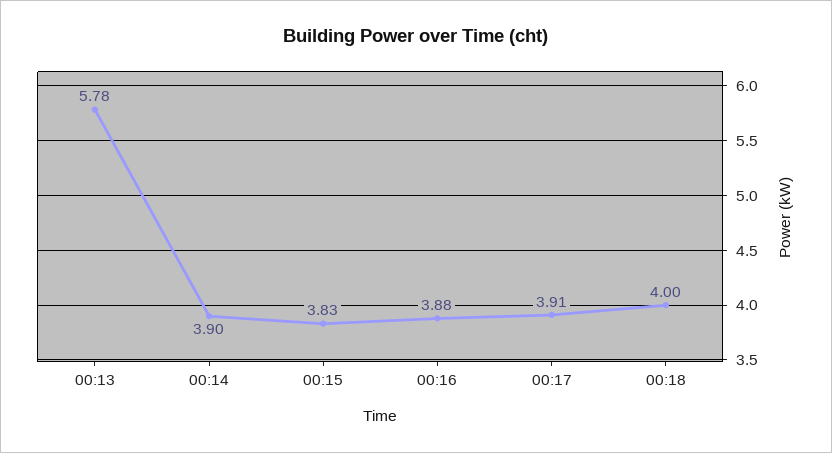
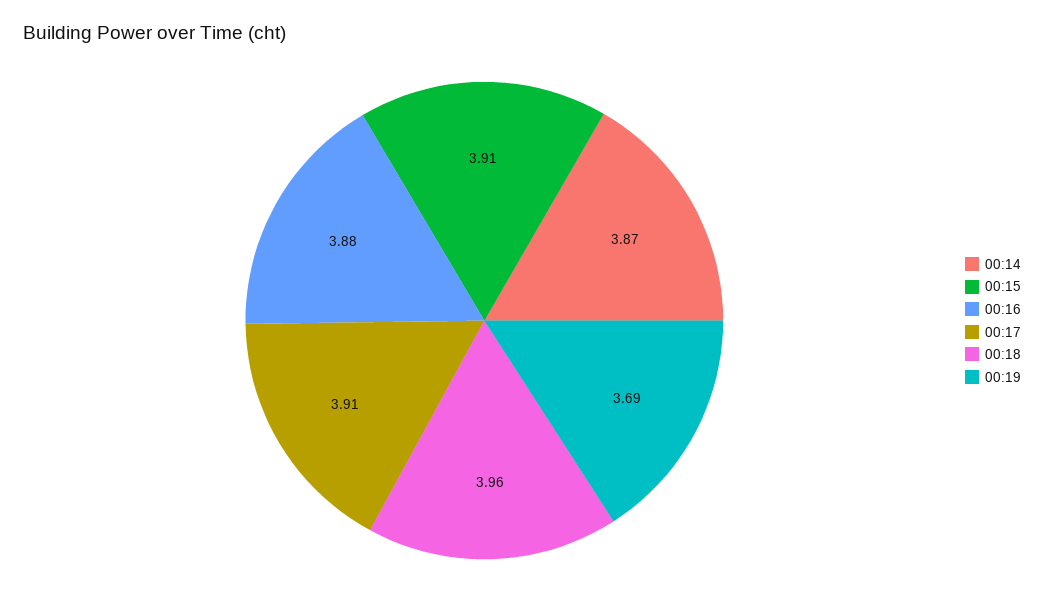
00:13: 5.78 -> none
00:14: 3.9 -> 3.87
00:15: 3.83 -> 3.91
00:18: 4 -> 3.96
00:19: none -> 3.69

